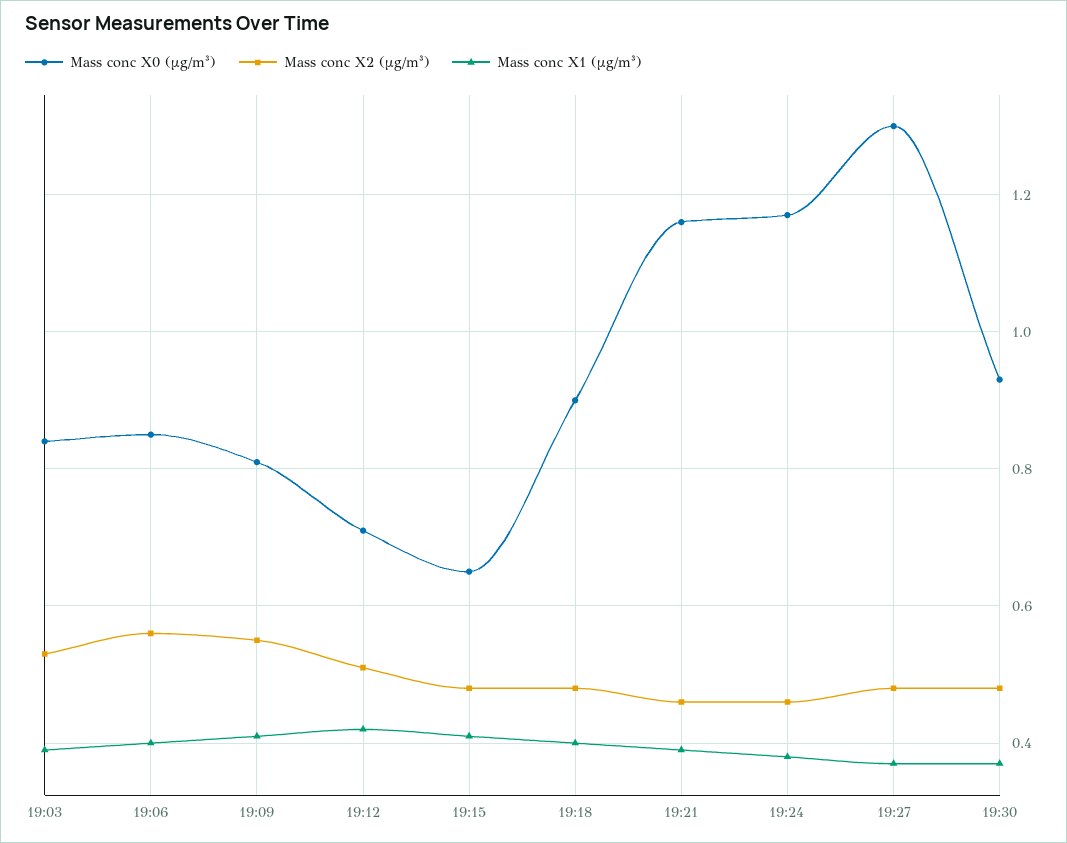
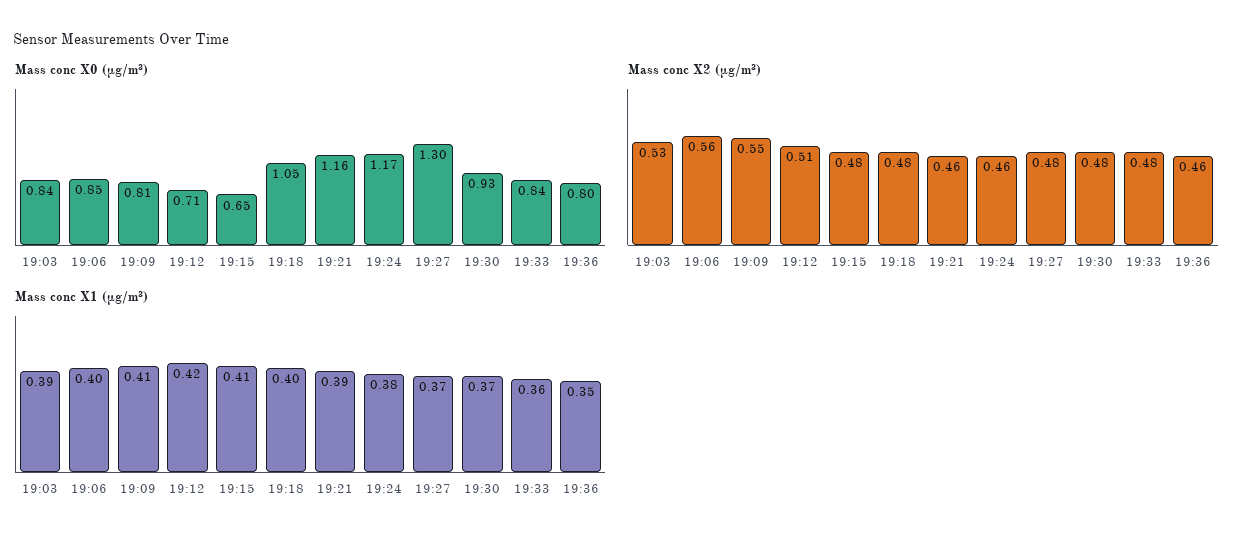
Mass conc X0 (μg/m³), 19:18: 0.9 -> 1.05
Mass conc X0 (μg/m³), 19:33: none -> 0.84
Mass conc X0 (μg/m³), 19:36: none -> 0.8
Mass conc X2 (μg/m³), 19:33: none -> 0.48
Mass conc X2 (μg/m³), 19:36: none -> 0.46
Mass conc X1 (μg/m³), 19:33: none -> 0.36
Mass conc X1 (μg/m³), 19:36: none -> 0.35

